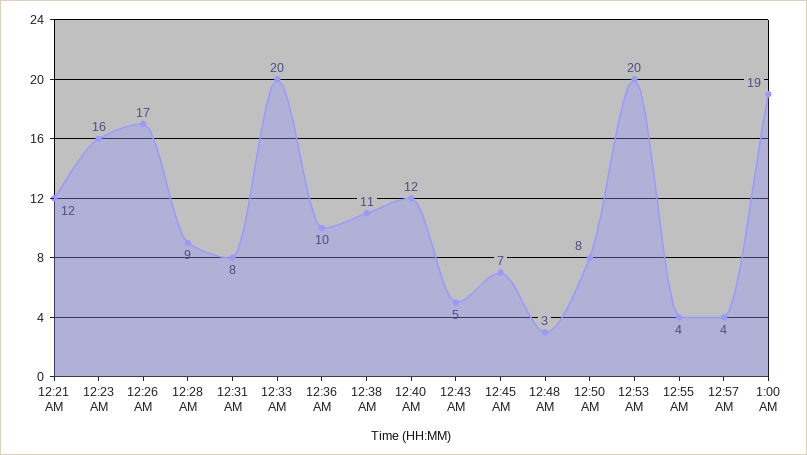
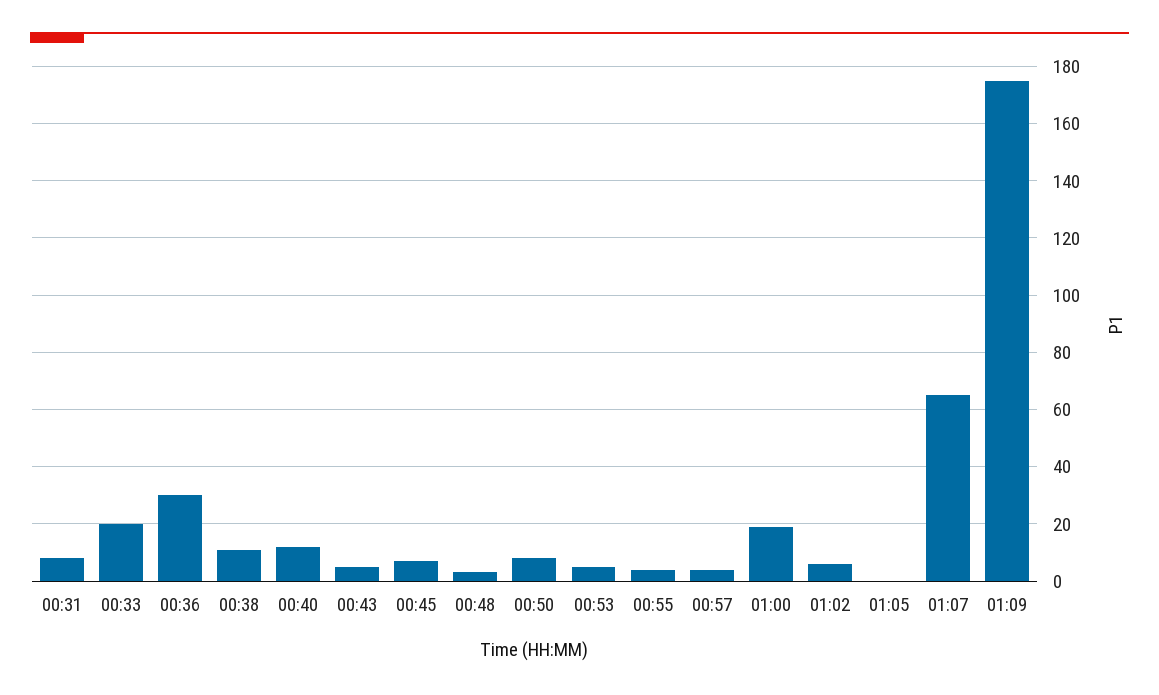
12:21 AM: 12 -> none
12:23 AM: 16 -> none
12:26 AM: 17 -> none
12:28 AM: 9 -> none
12:36 AM: 10 -> 30
12:53 AM: 20 -> 5
01:02: none -> 5
01:05: none -> 0
01:07: none -> 65
01:09: none -> 175

